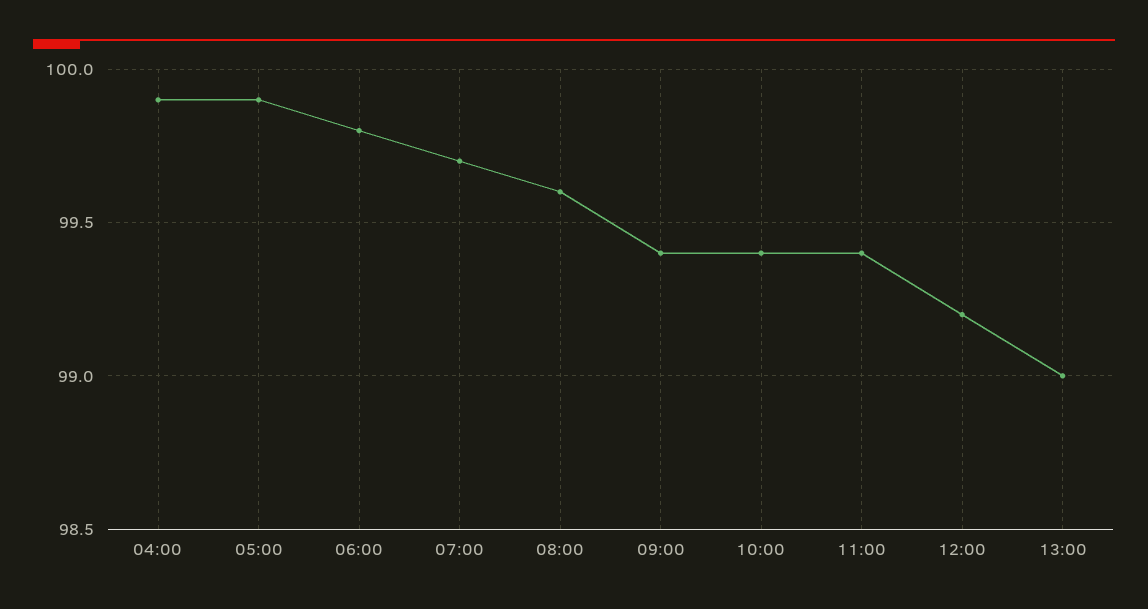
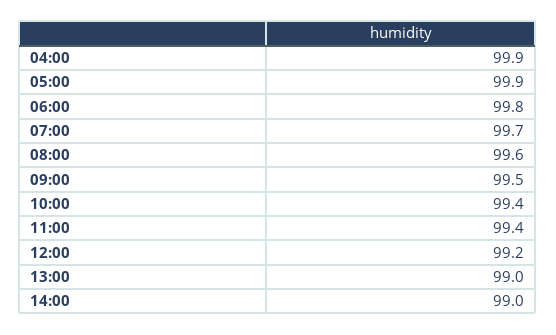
09:00: 99.4 -> 99.5
14:00: none -> 99

